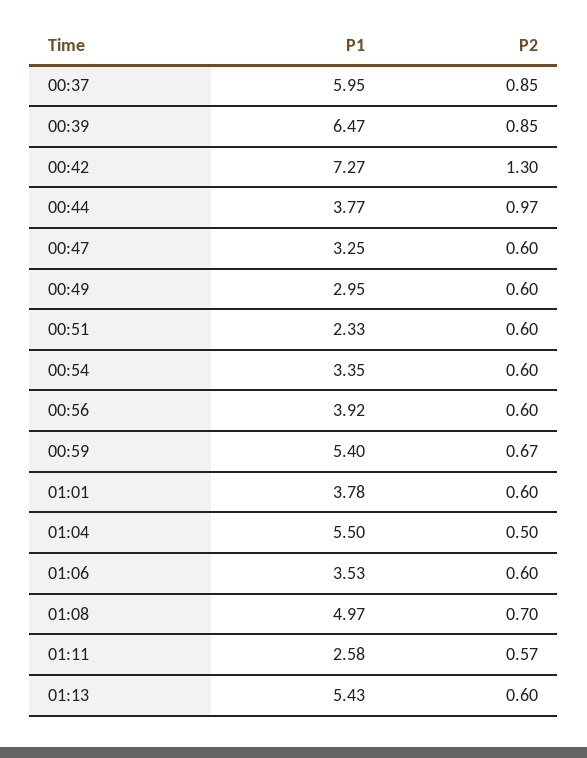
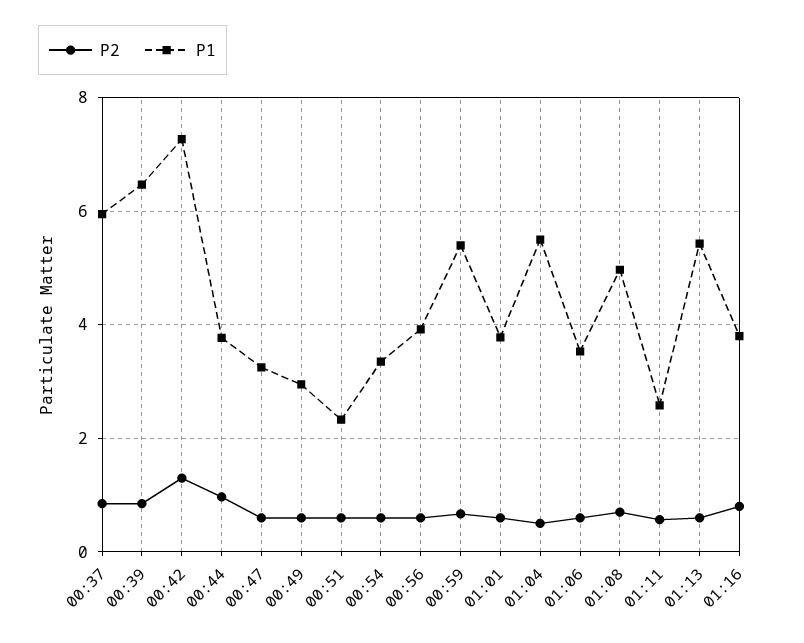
P2, 01:16: none -> 0.8
P1, 01:16: none -> 3.8

